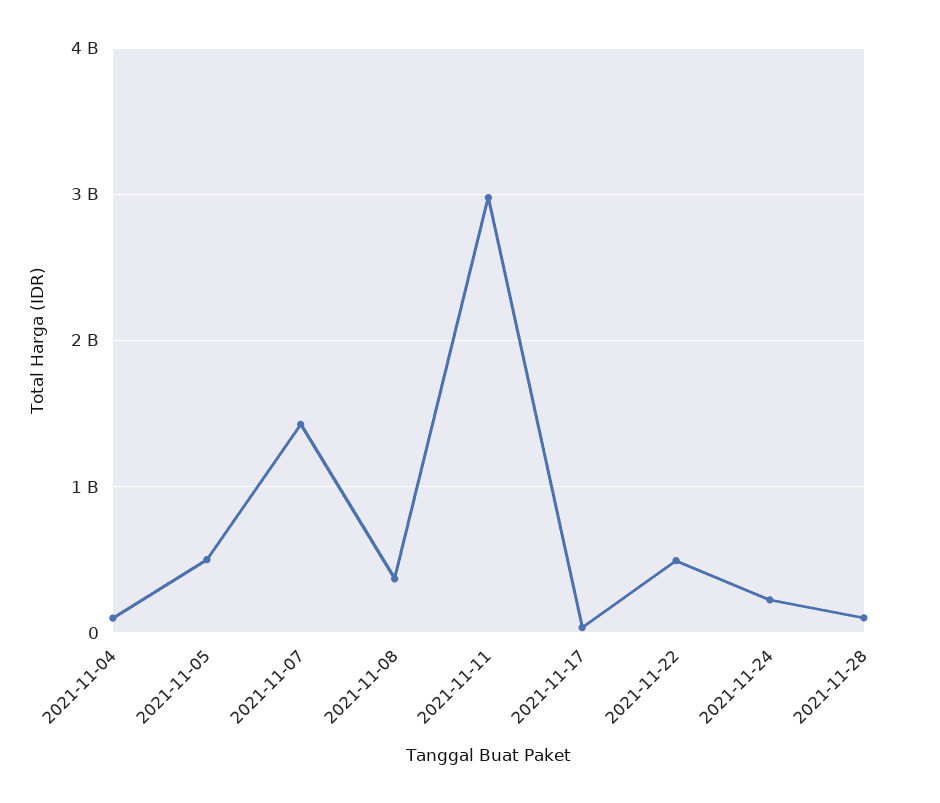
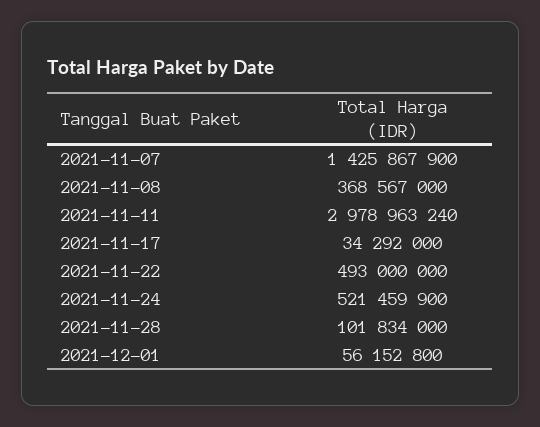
2021-11-04: 100000000 -> none
2021-11-05: 500000000 -> none
2021-11-24: 200000000 -> 521459900
2021-12-01: none -> 56152800

